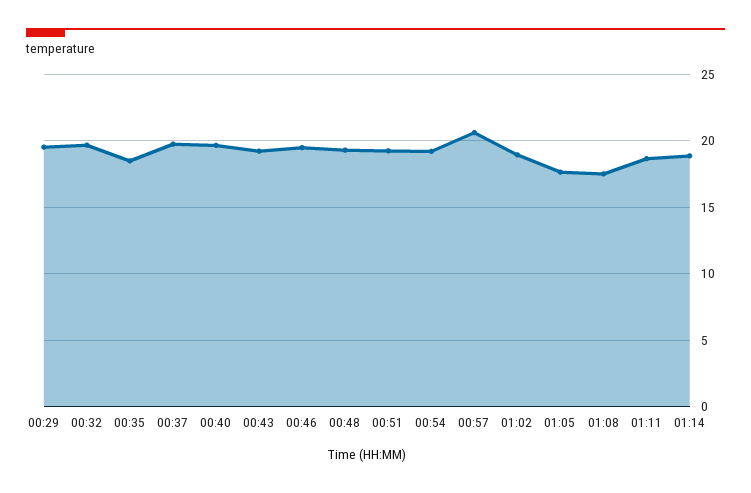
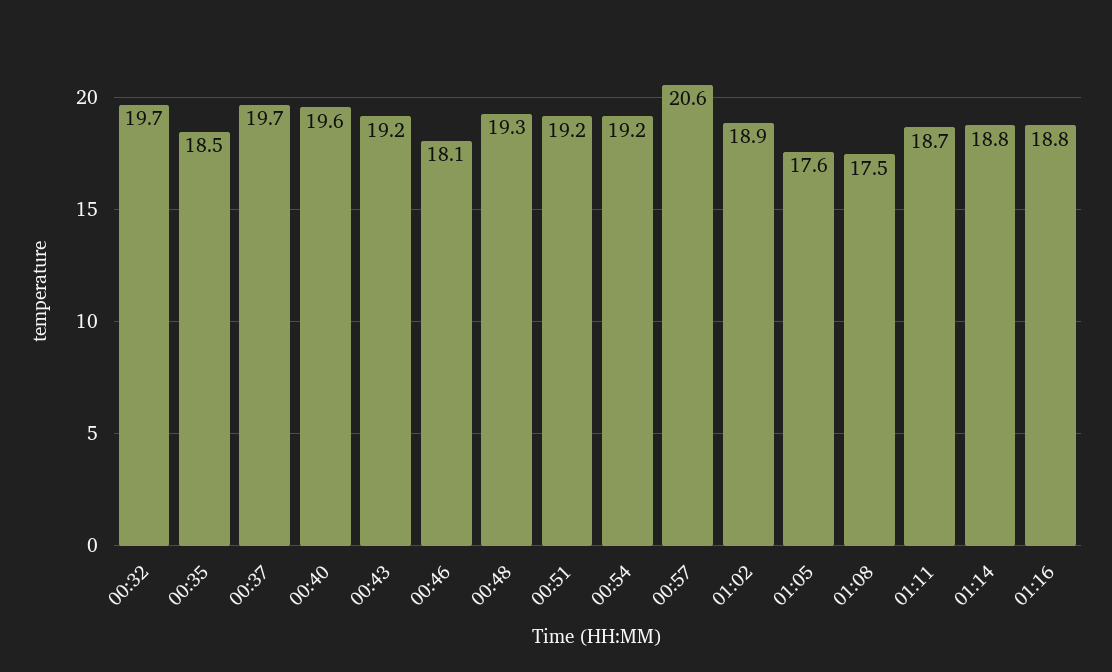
00:29: 19.5 -> none
00:46: 19.5 -> 18.1
01:16: none -> 18.8

